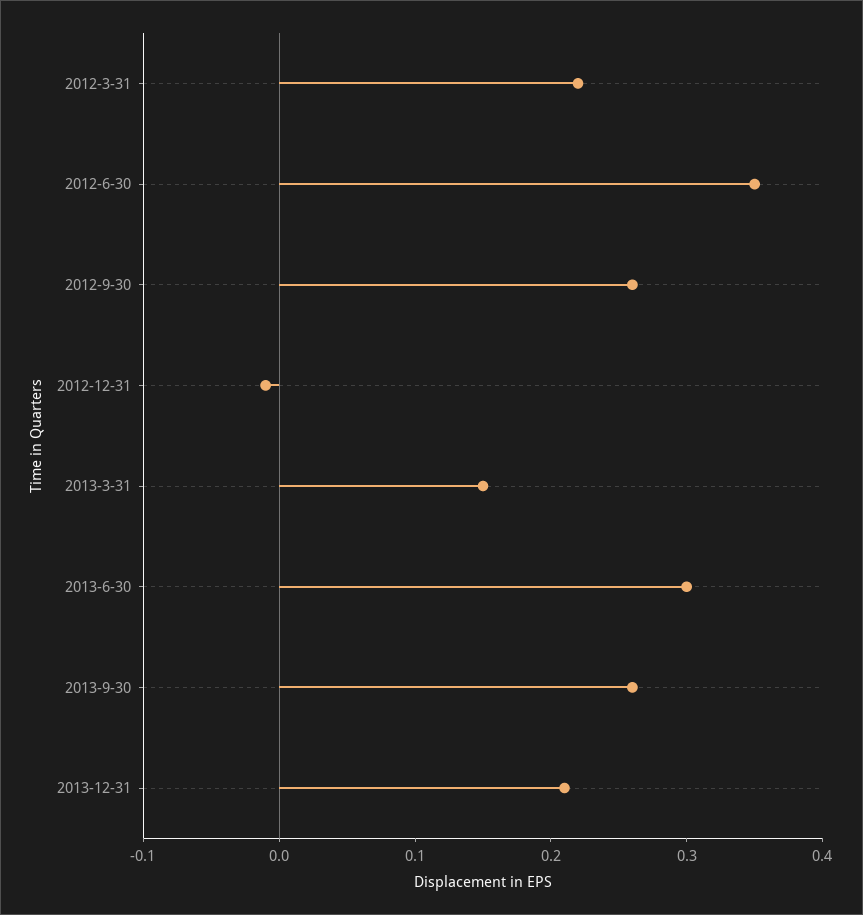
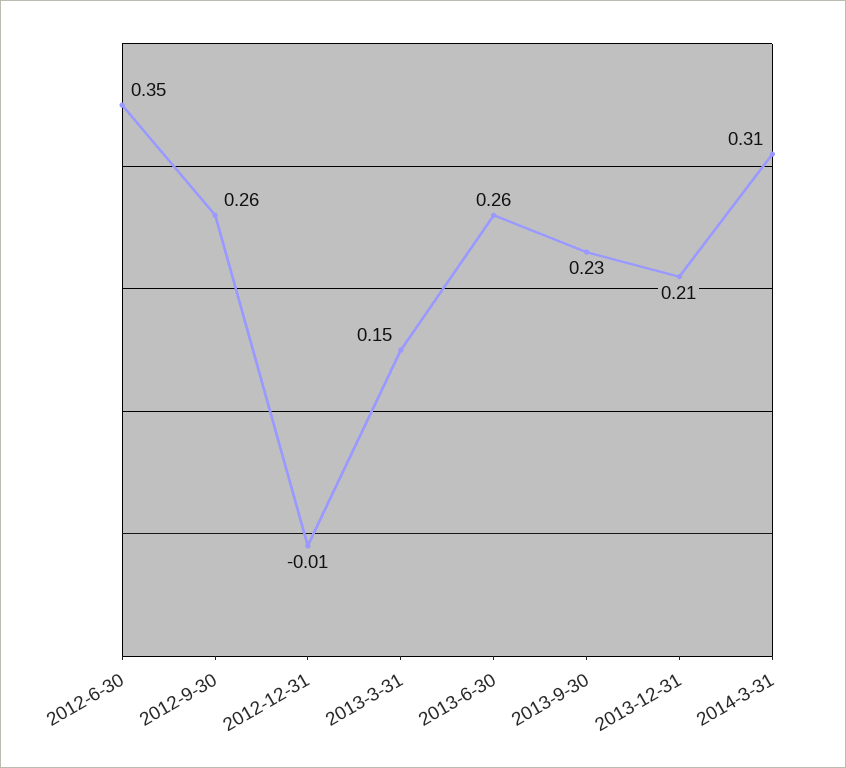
2012-3-31: 0.22 -> none
2013-6-30: 0.3 -> 0.26
2013-9-30: 0.26 -> 0.23
2014-3-31: none -> 0.31

